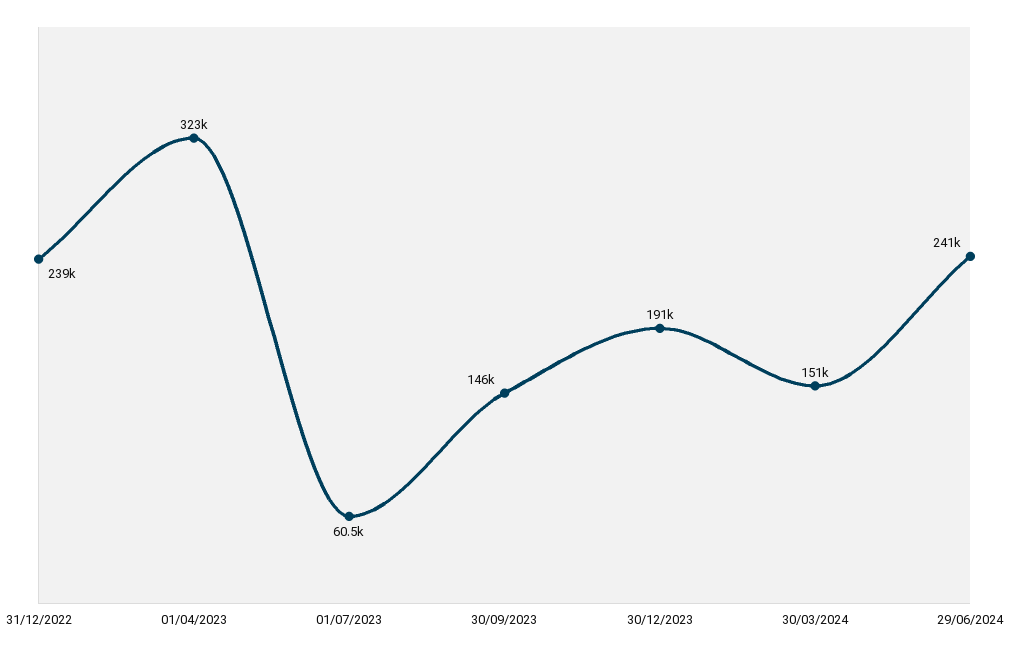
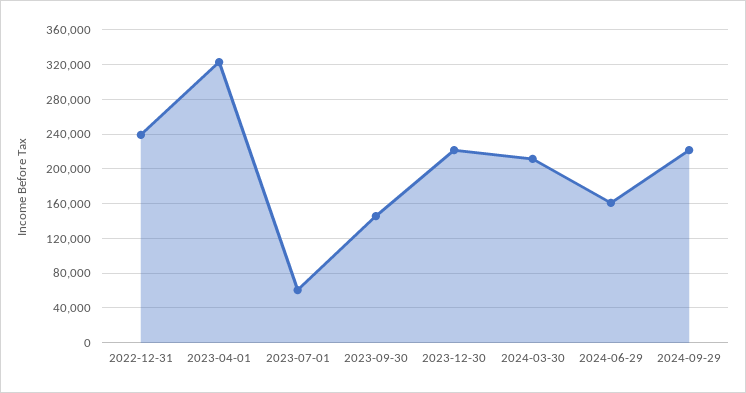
30/12/2023: 191000 -> 220000
30/03/2024: 151000 -> 210000
29/06/2024: 241000 -> 160000
2024-09-29: none -> 220000

